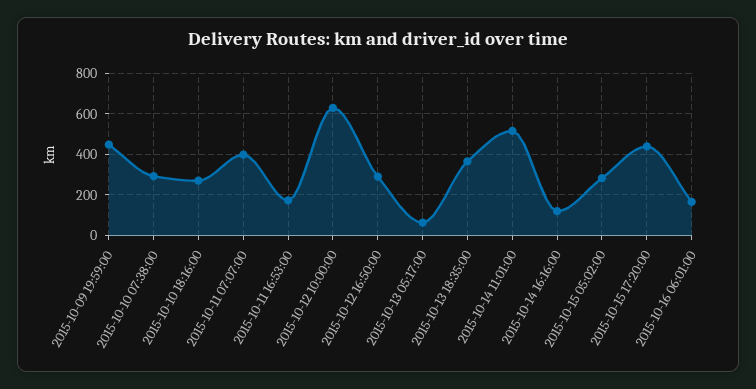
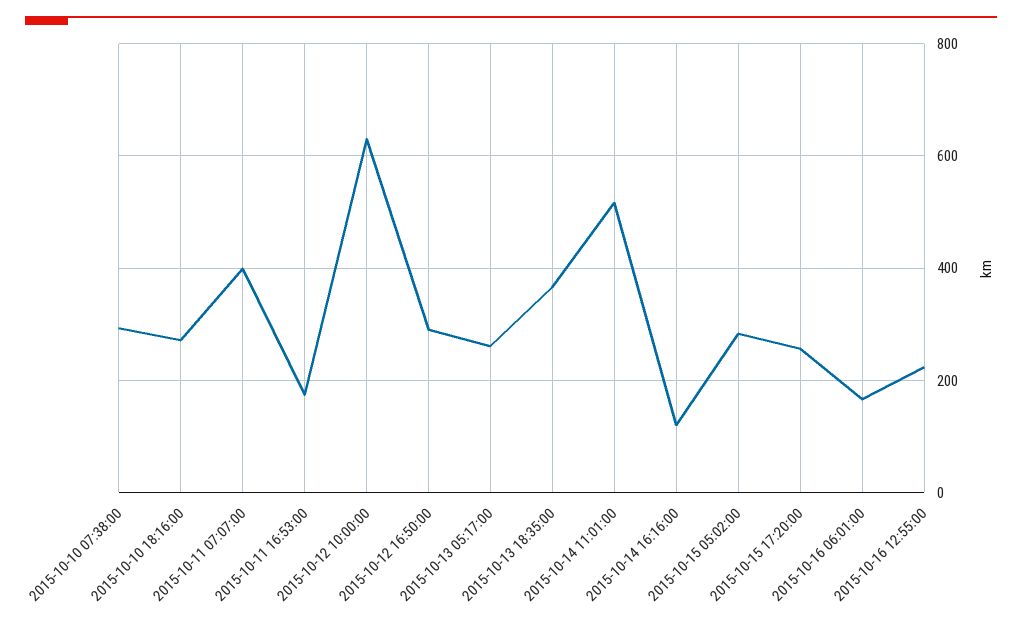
2015-10-09 19:59:00: 450 -> none
2015-10-13 05:17:00: 50 -> 260
2015-10-15 17:20:00: 450 -> 260
2015-10-16 12:55:00: none -> 220

